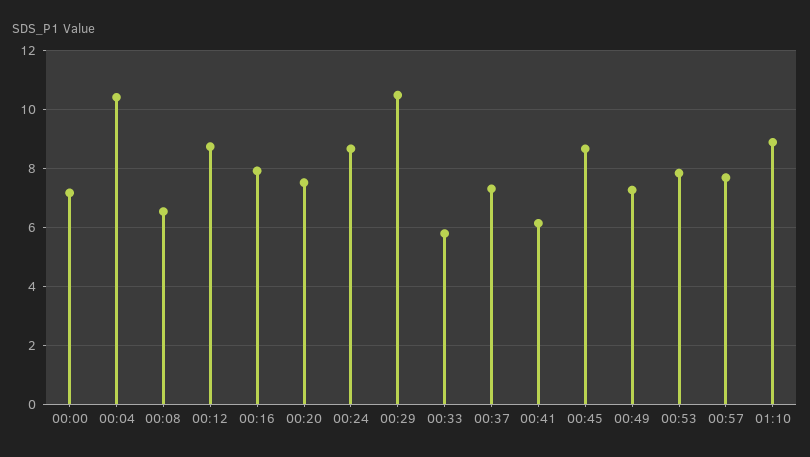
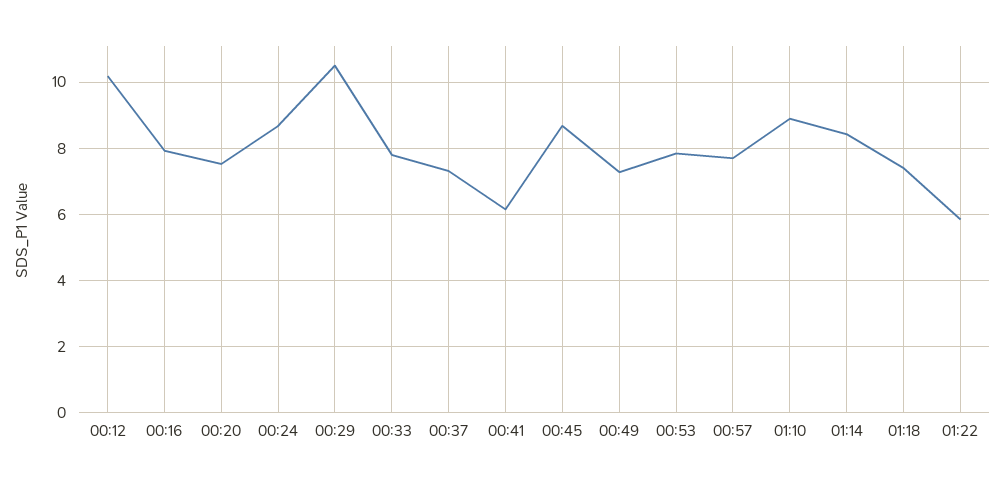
00:00: 7.25 -> none
00:04: 10.5 -> none
00:08: 6.5 -> none
00:12: 8.75 -> 10.2
00:33: 5.75 -> 7.8
01:14: none -> 8.4
01:18: none -> 7.4
01:22: none -> 5.8

